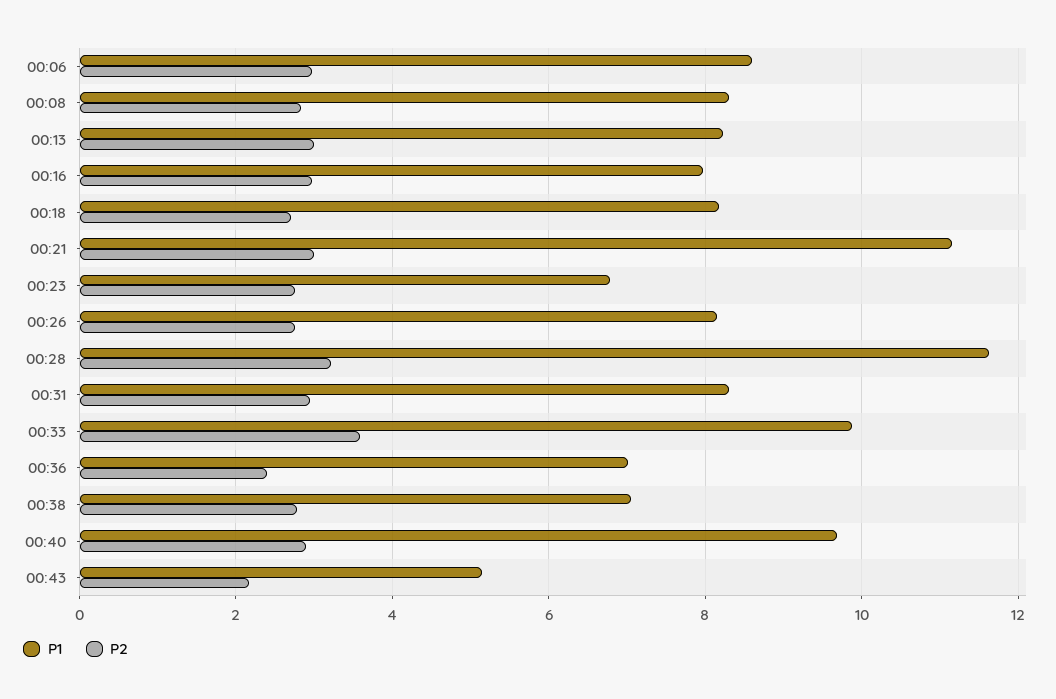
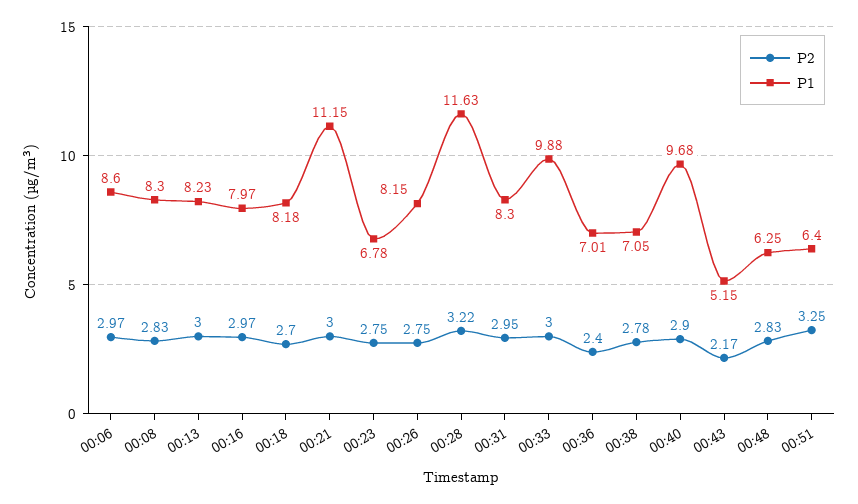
P2, 00:33: 3.6 -> 3
P2, 00:48: none -> 2.83
P1, 00:48: none -> 6.25
P2, 00:51: none -> 3.25
P1, 00:51: none -> 6.4

